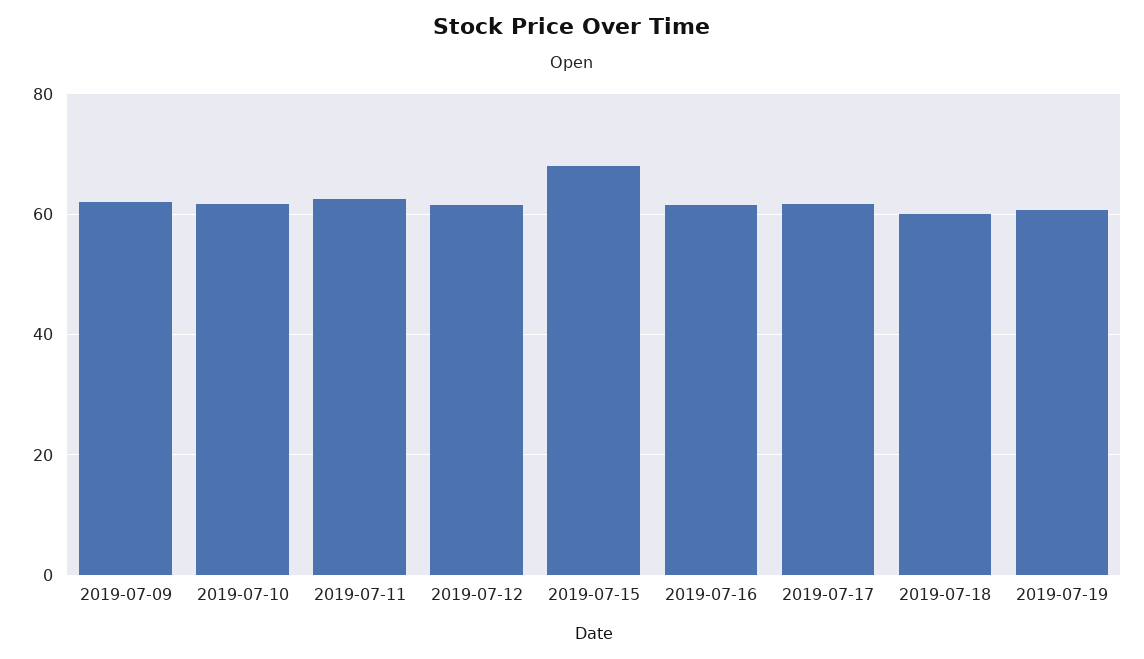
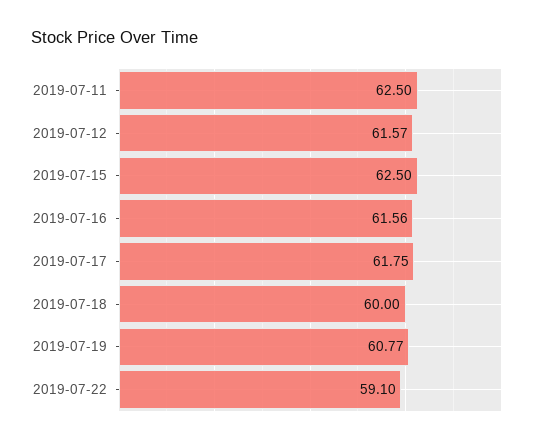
2019-07-09: 62 -> none
2019-07-10: 62 -> none
2019-07-15: 68 -> 62.5
2019-07-22: none -> 59.1

